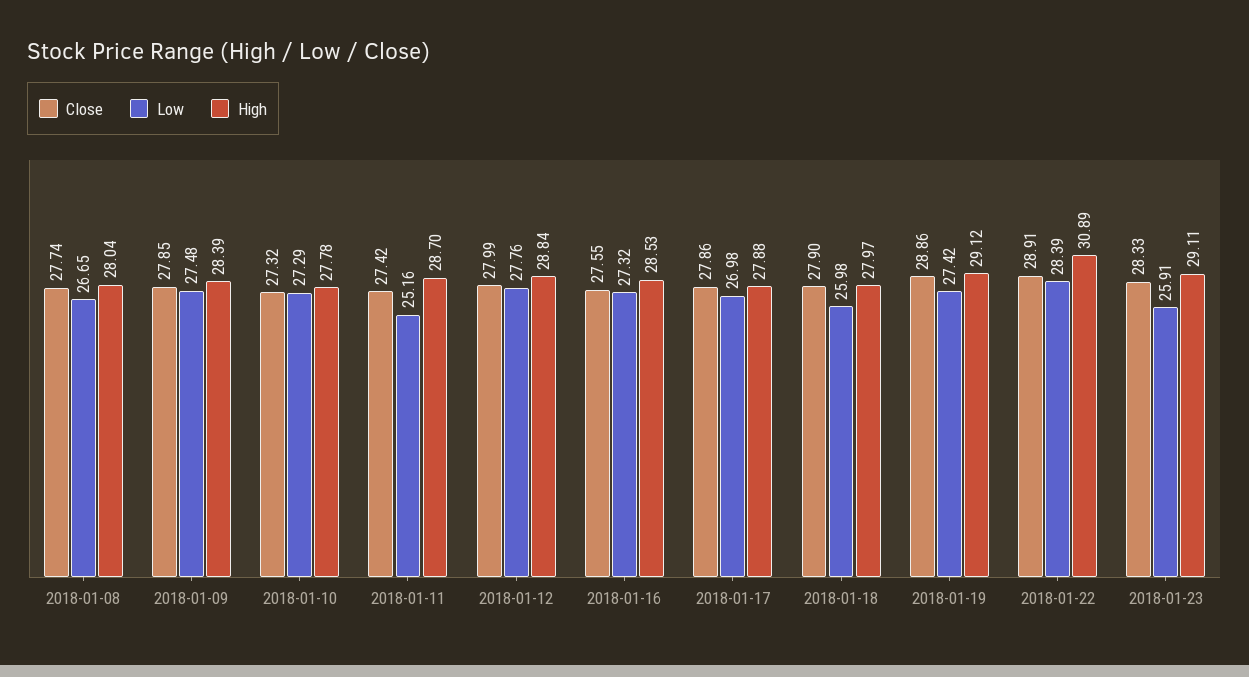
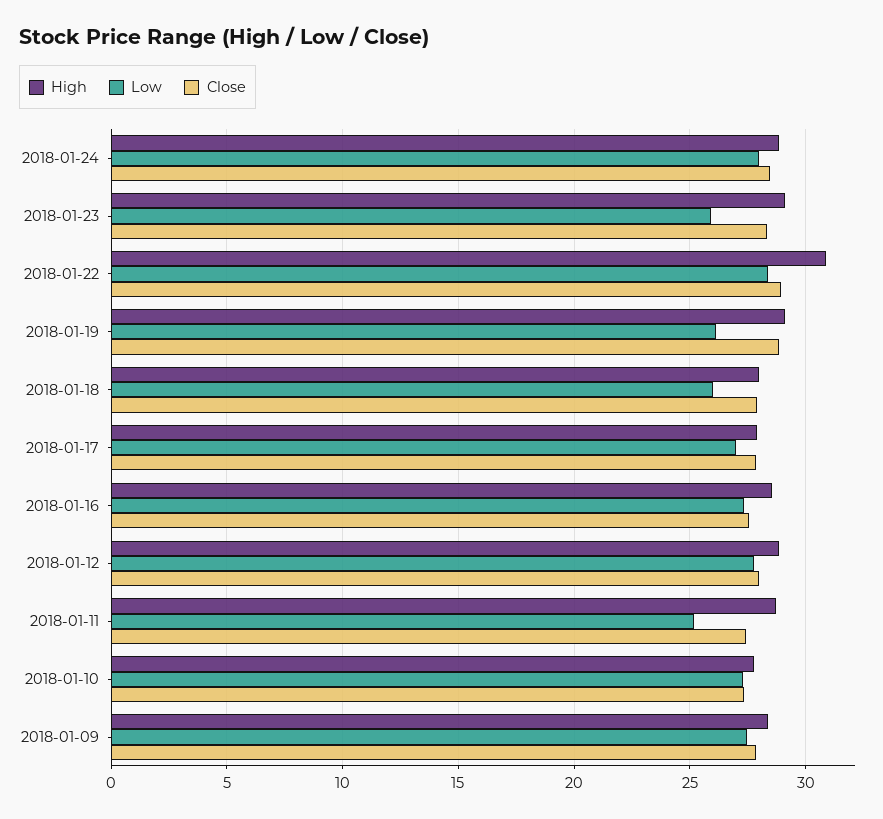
Close, 2018-01-08: 27.74 -> none
Low, 2018-01-08: 26.65 -> none
High, 2018-01-08: 28.04 -> none
Low, 2018-01-19: 27.42 -> 26
High, 2018-01-24: none -> 29
Low, 2018-01-24: none -> 28
Close, 2018-01-24: none -> 28.5

